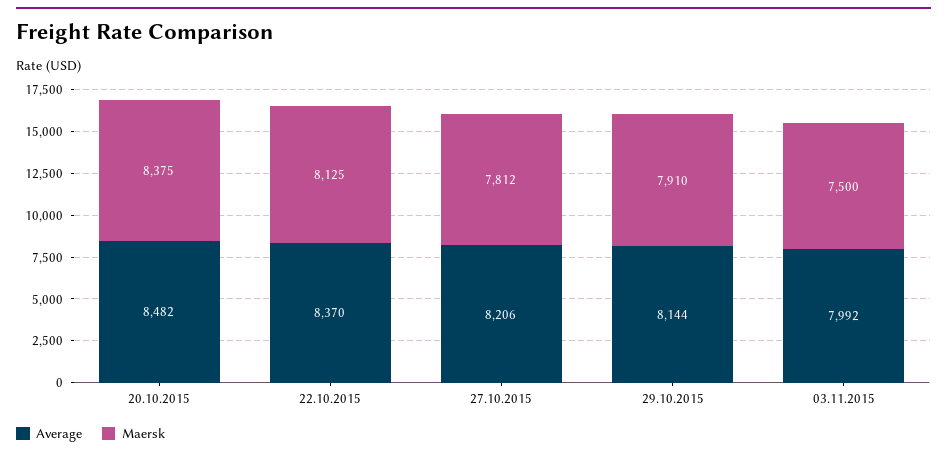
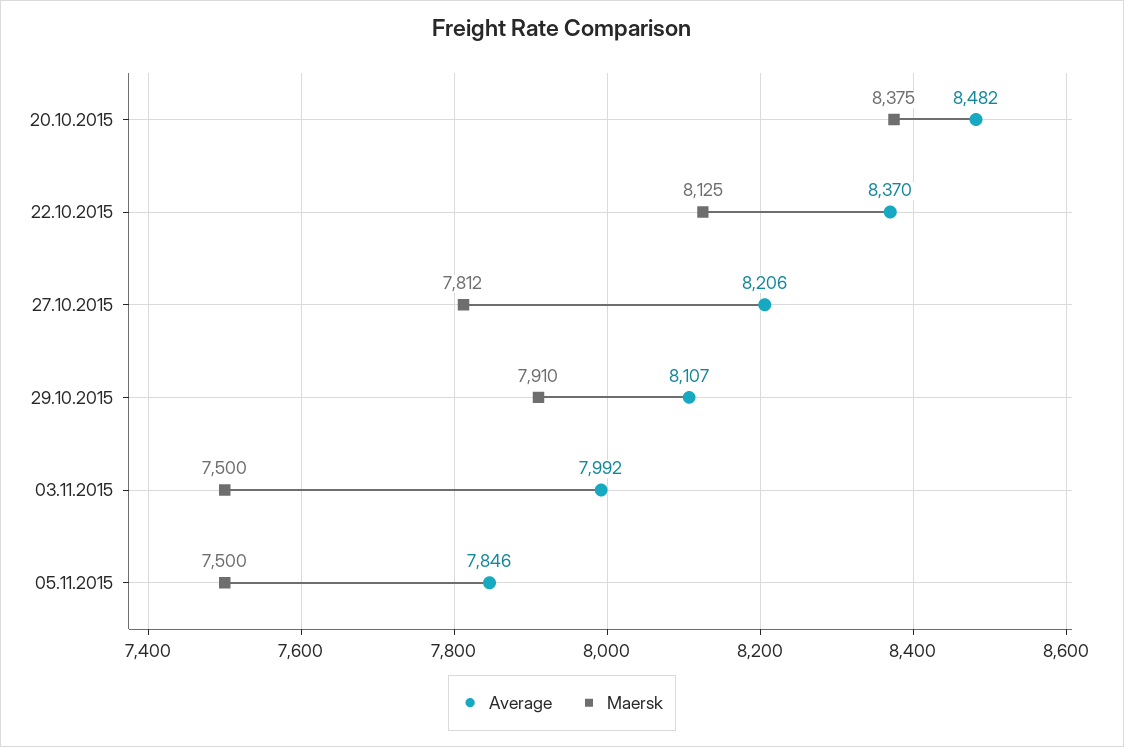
Average, 29.10.2015: 8144 -> 8107
Average, 05.11.2015: none -> 7846
Maersk, 05.11.2015: none -> 7500

